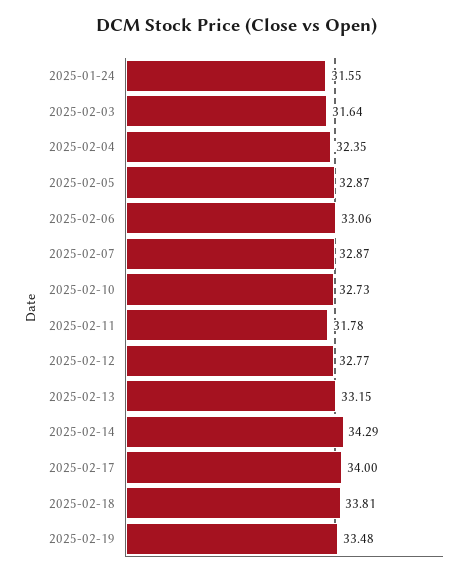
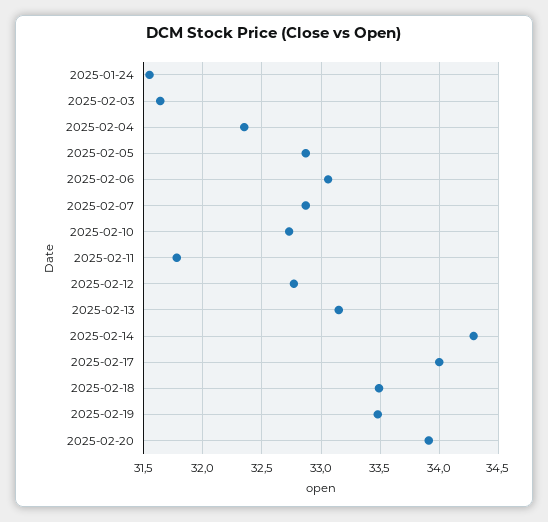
2025-02-18: 33.81 -> 33.5
2025-02-20: none -> 33.9

